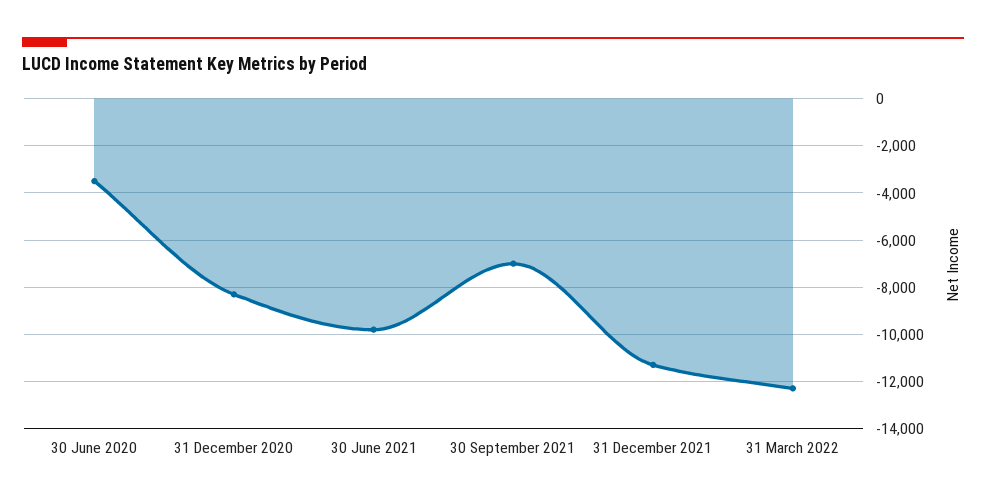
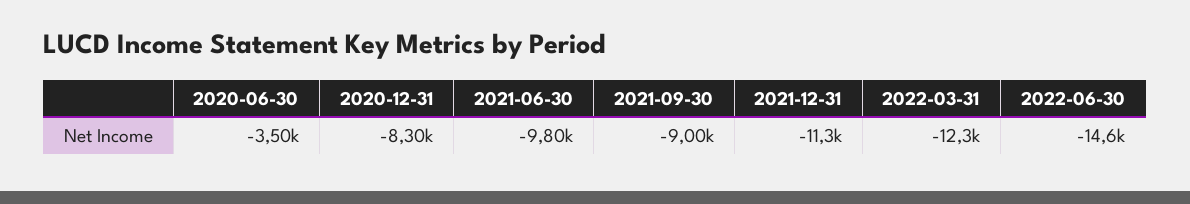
30 September 2021: -7000 -> -9000
2022-06-30: none -> -14600

